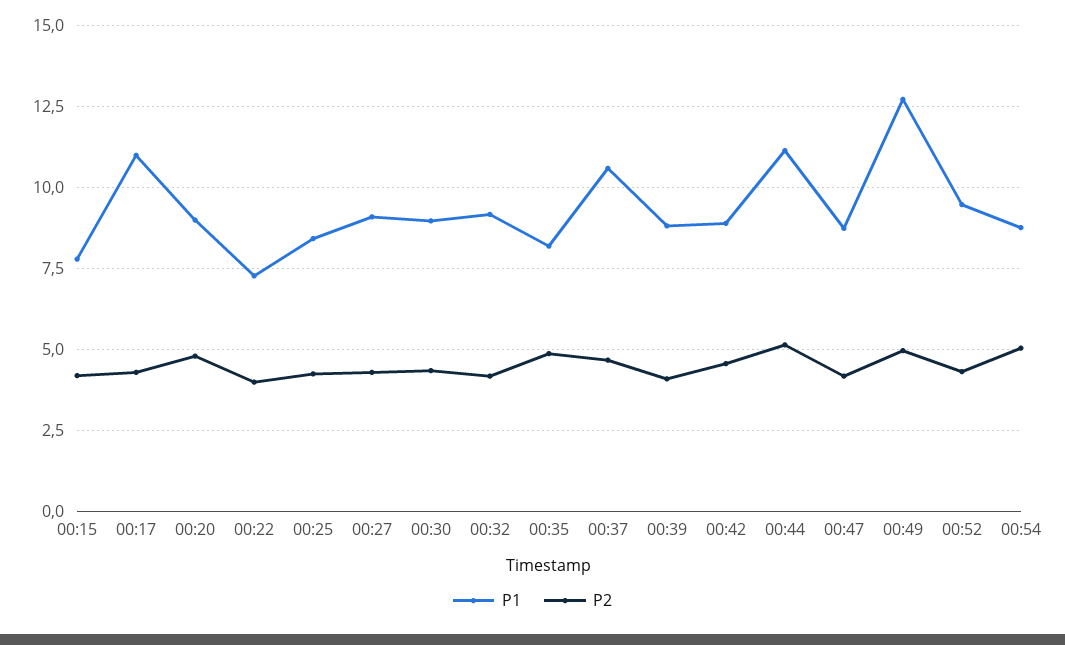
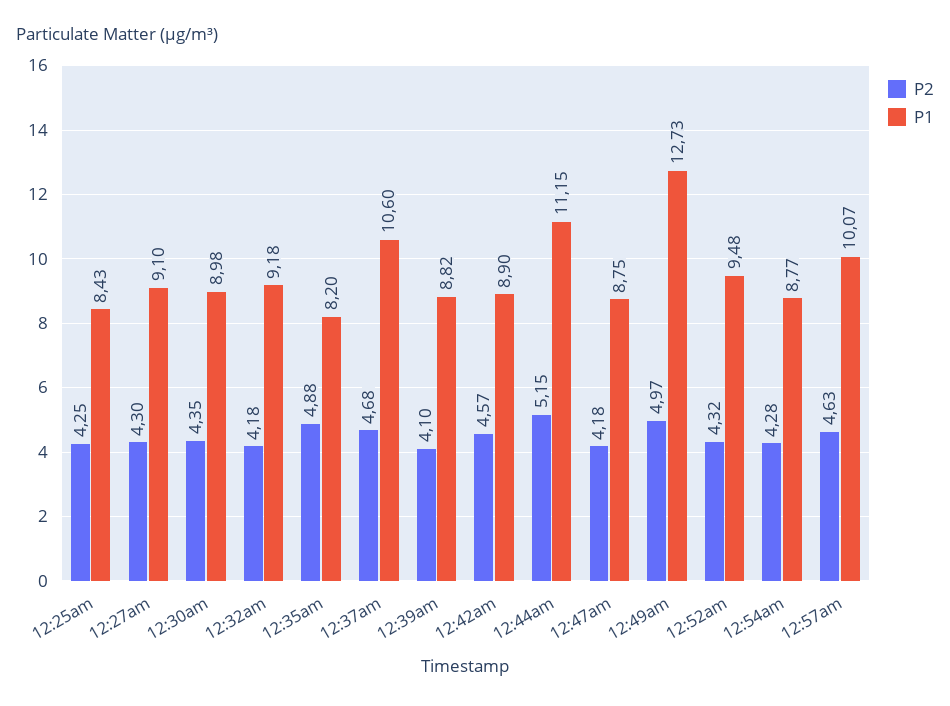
P1, 00:15: 7.75 -> none
P2, 00:15: 4.25 -> none
P1, 00:17: 11 -> none
P2, 00:17: 4.25 -> none
P1, 00:20: 9 -> none
P2, 00:20: 4.75 -> none
P1, 00:22: 7.25 -> none
P2, 00:22: 4 -> none
P2, 00:54: 5 -> 4.28
P2, 12:57am: none -> 4.63
P1, 12:57am: none -> 10.07

